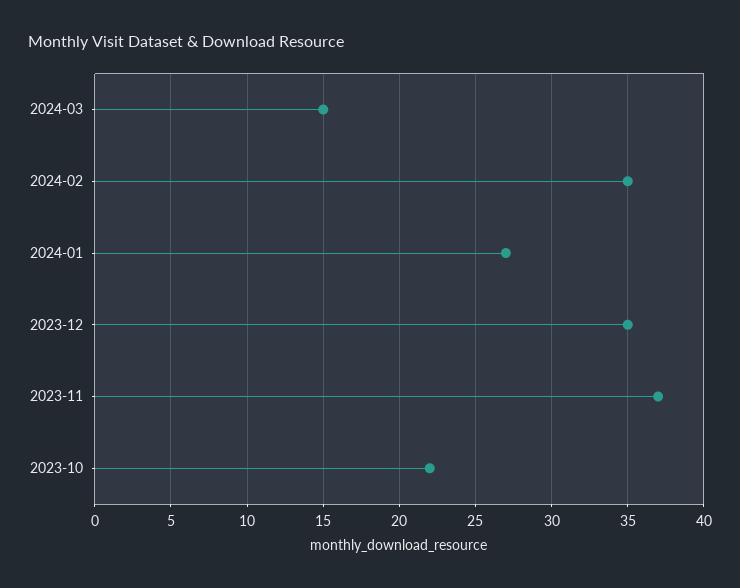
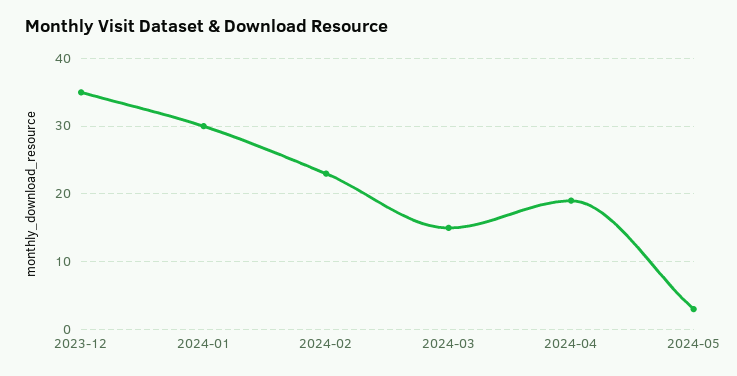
2024-02: 35 -> 23
2024-01: 27 -> 30
2023-11: 37 -> none
2023-10: 22 -> none
2024-04: none -> 19
2024-05: none -> 3

